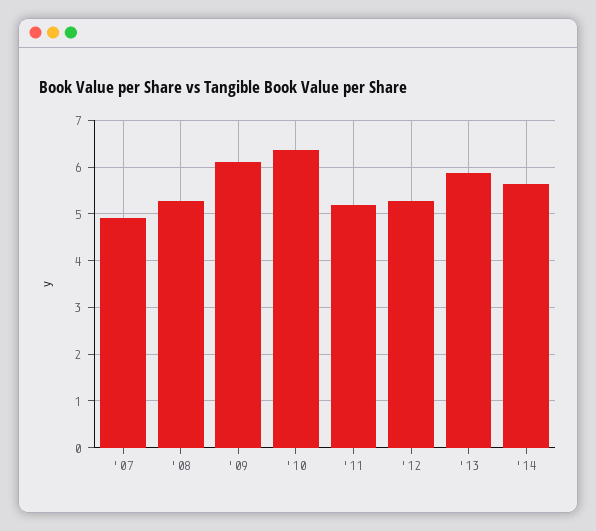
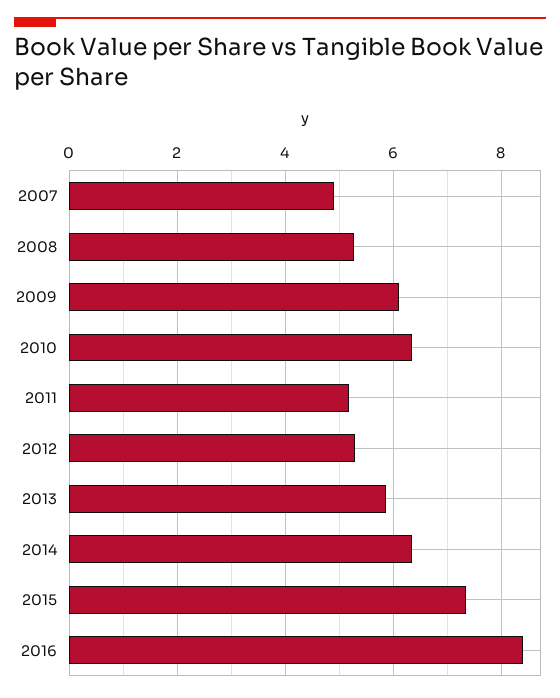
'14: 5.6 -> 6.4
2015: none -> 7.4
2016: none -> 8.4

